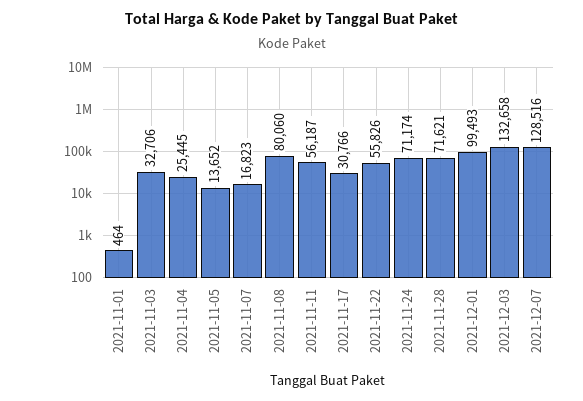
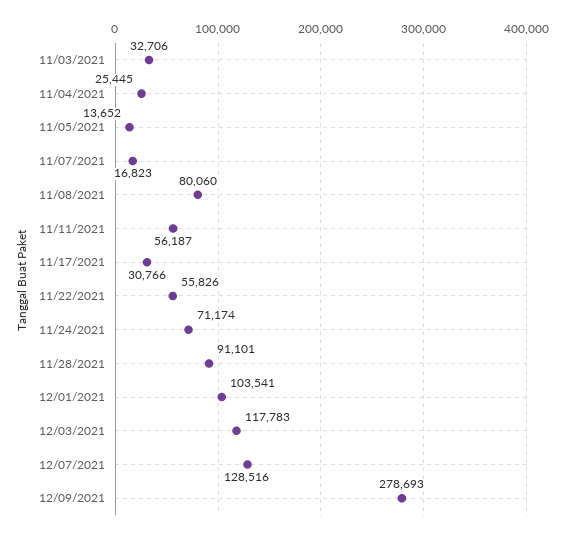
2021-11-01: 464 -> none
2021-11-28: 71621 -> 91101
2021-12-01: 99493 -> 103541
2021-12-03: 132658 -> 117783
12/09/2021: none -> 278693

